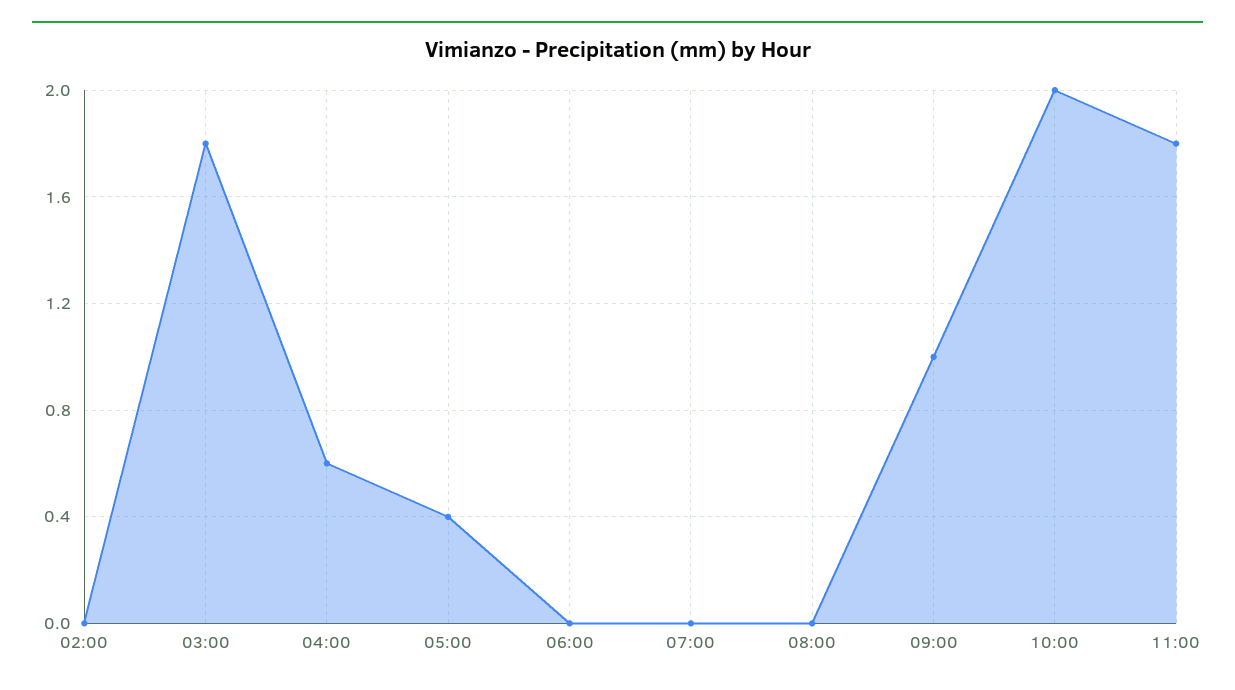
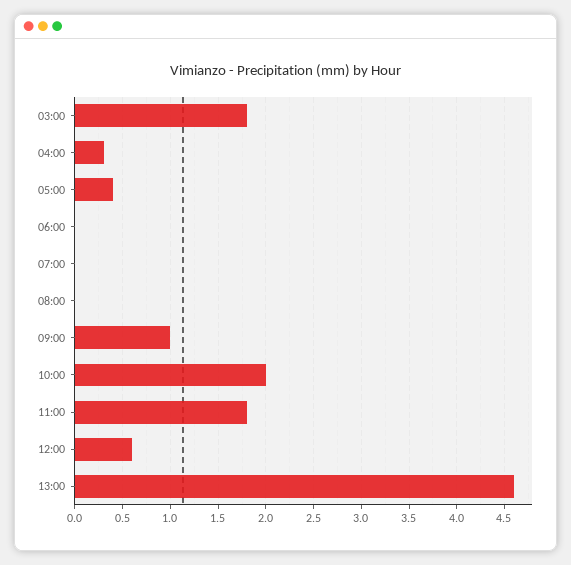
02:00: 0 -> none
04:00: 0.6 -> 0.3
12:00: none -> 0.6
13:00: none -> 4.6

